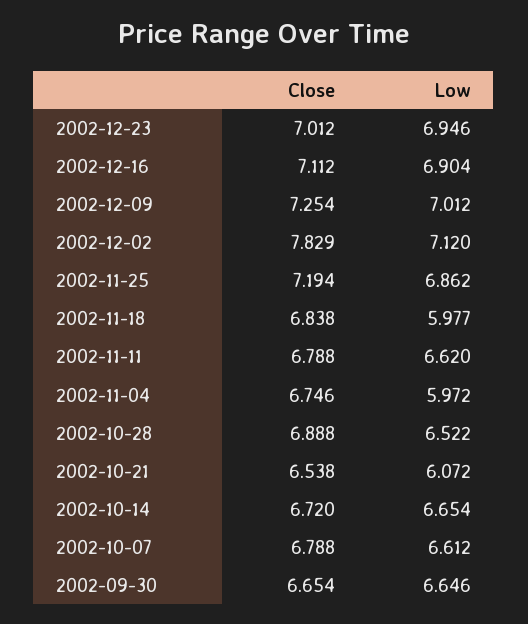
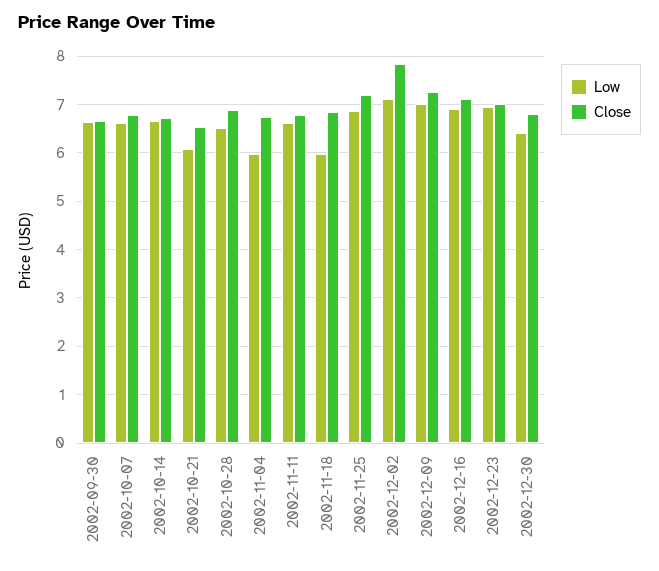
Low, 2002-12-30: none -> 6.4
Close, 2002-12-30: none -> 6.8

